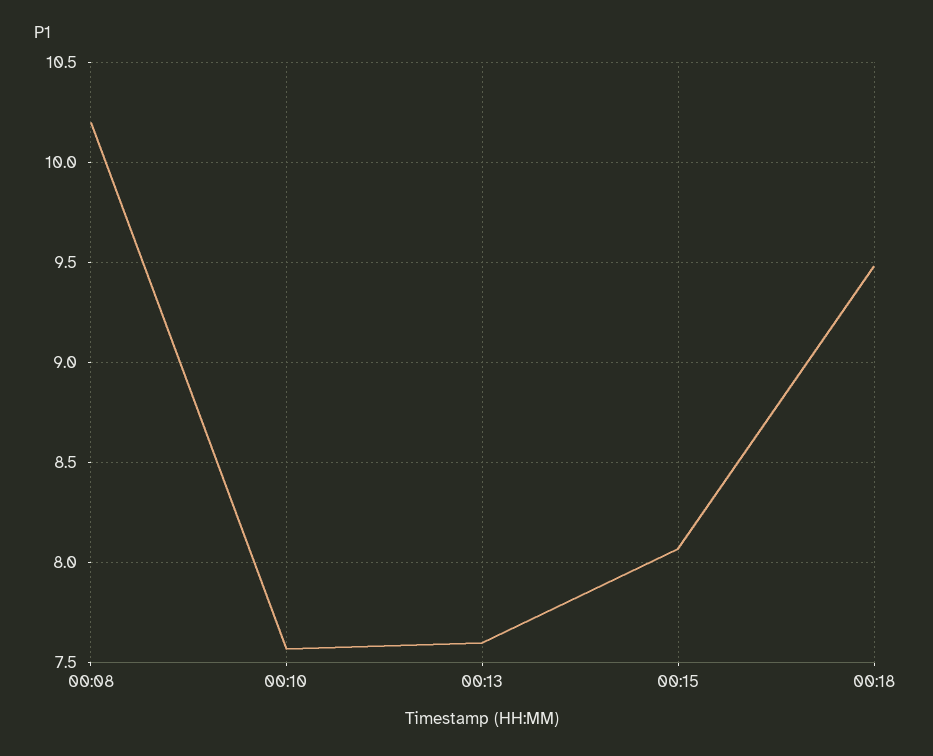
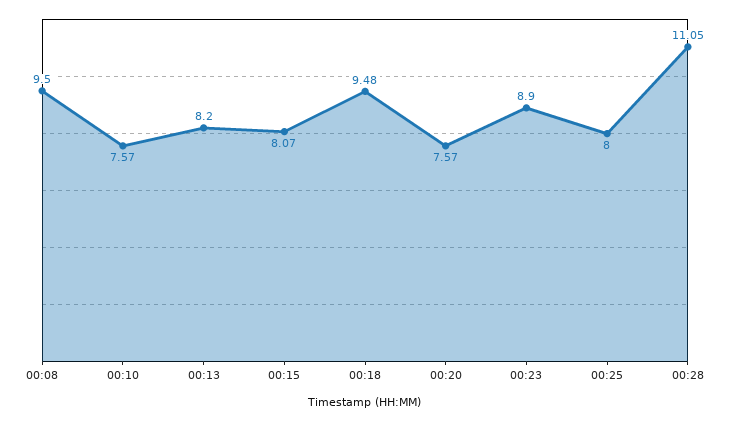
00:08: 10.2 -> 9.5
00:13: 7.6 -> 8.2
00:20: none -> 7.57
00:23: none -> 8.9
00:25: none -> 8
00:28: none -> 11.05

